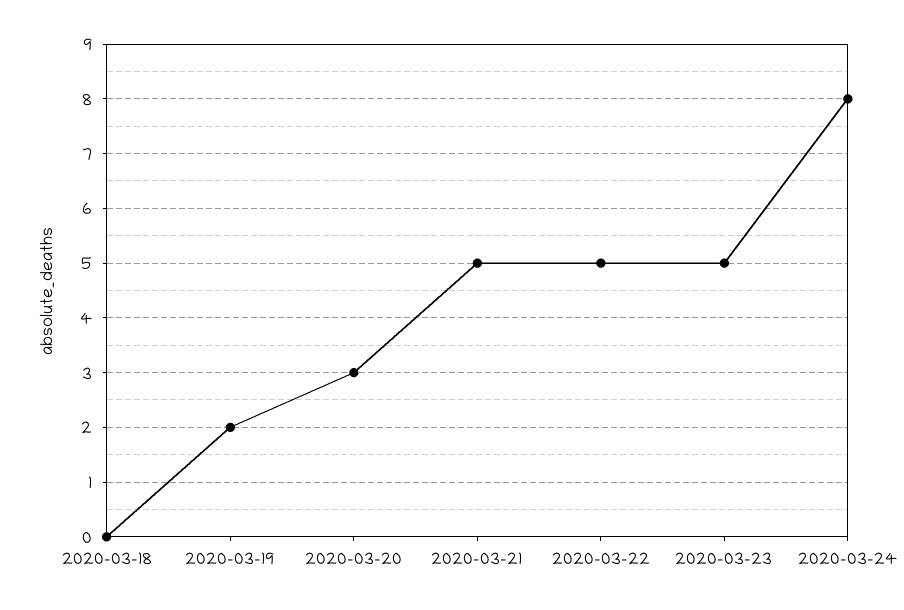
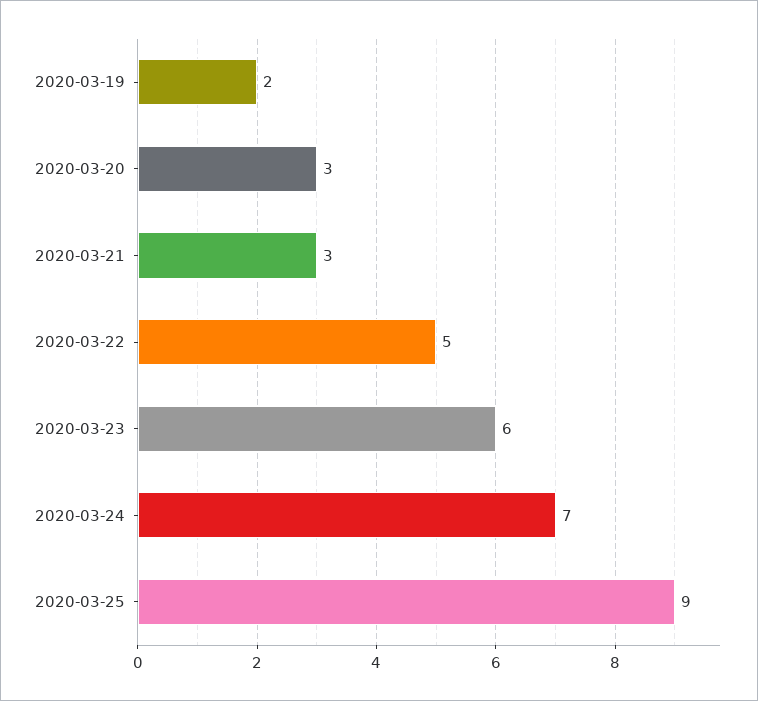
2020-03-18: 0 -> none
2020-03-21: 5 -> 3
2020-03-23: 5 -> 6
2020-03-24: 8 -> 7
2020-03-25: none -> 9

